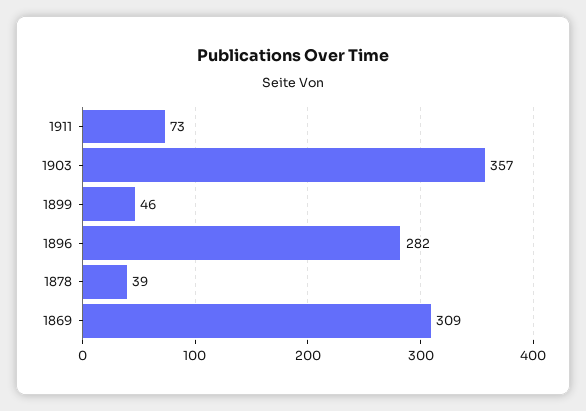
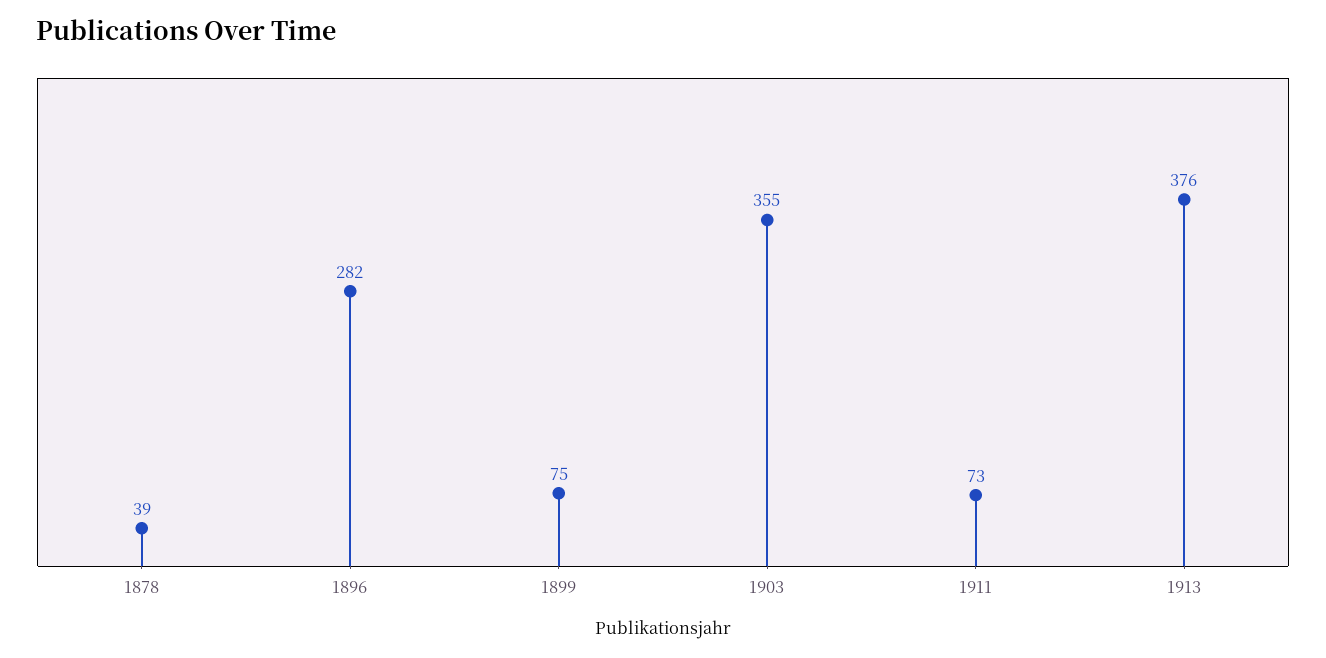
1903: 357 -> 355
1899: 46 -> 75
1869: 309 -> none
1913: none -> 376

